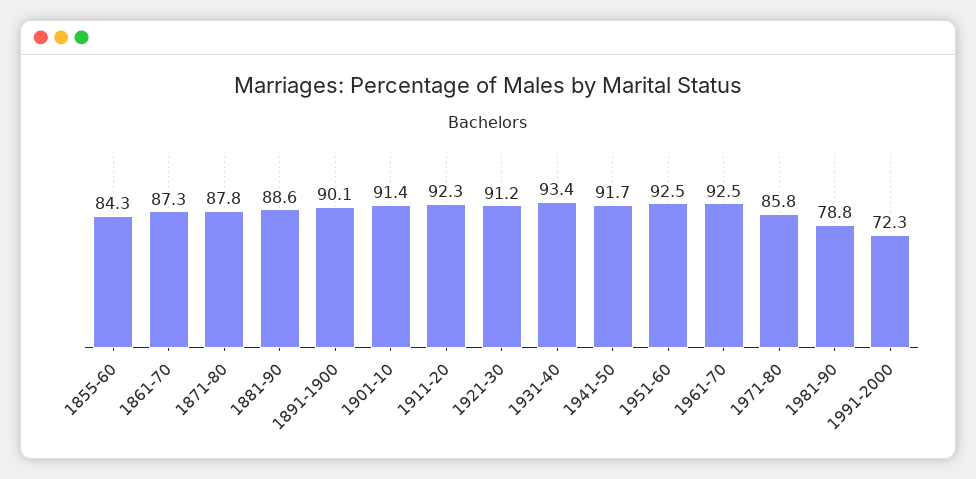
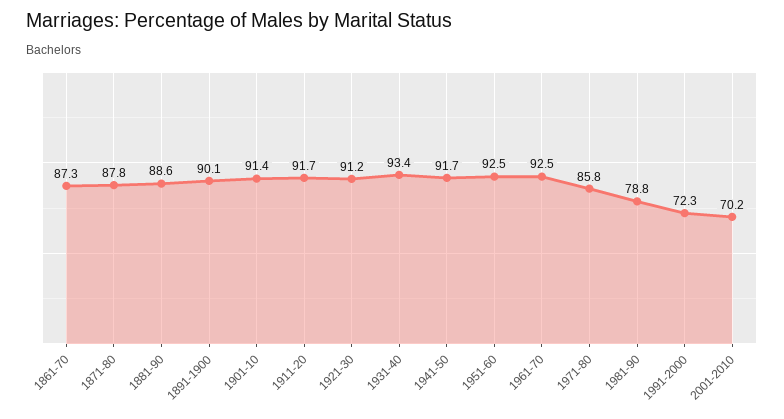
1855-60: 84.3 -> none
1911-20: 92.3 -> 91.7
2001-2010: none -> 70.2

